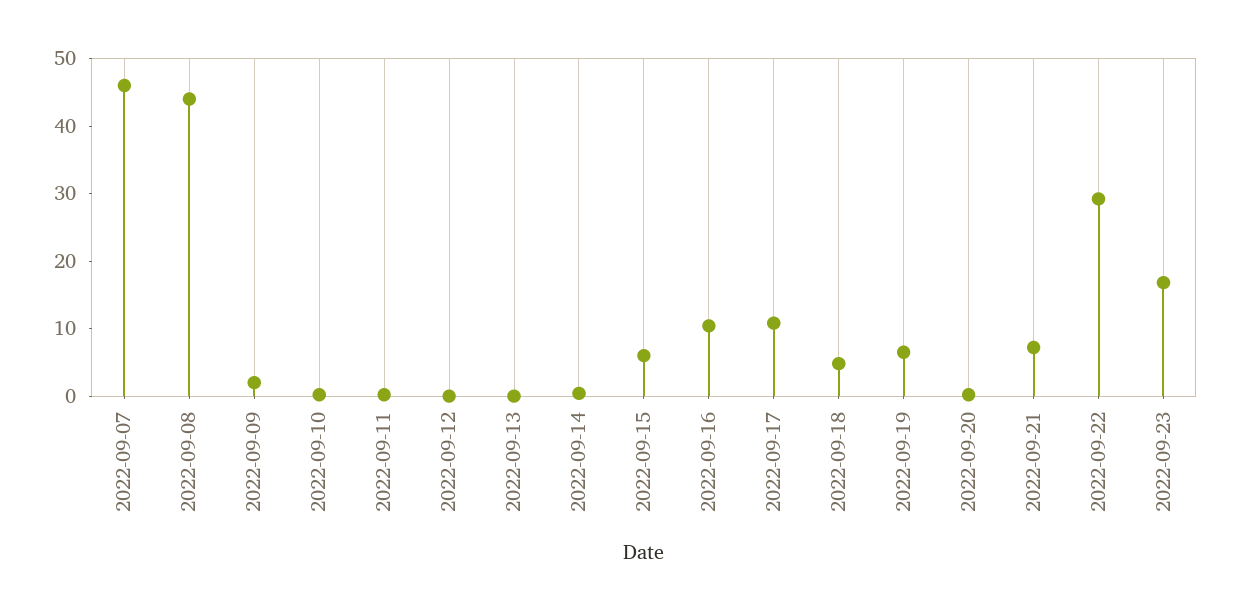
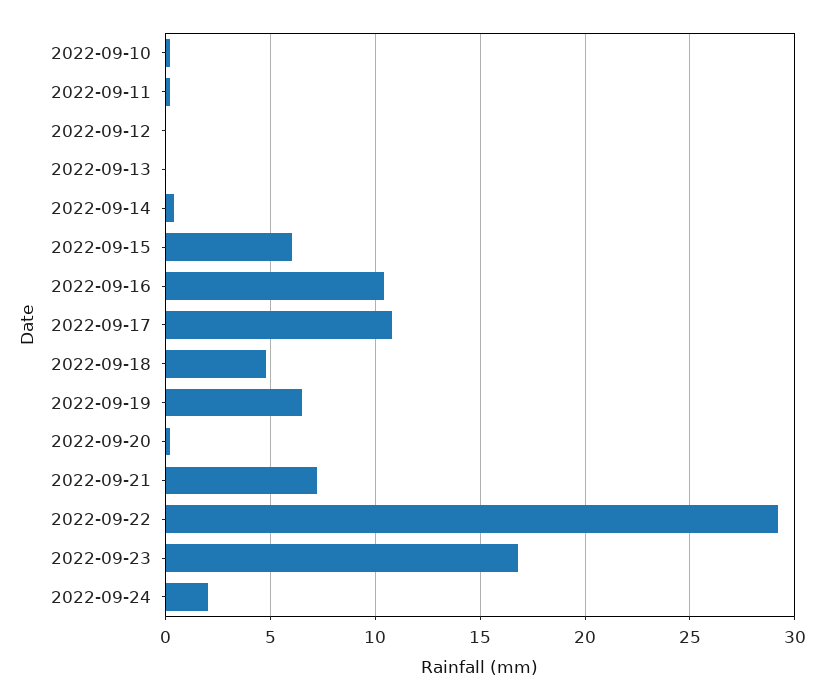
2022-09-07: 46 -> none
2022-09-08: 44 -> none
2022-09-09: 2 -> none
2022-09-24: none -> 2

